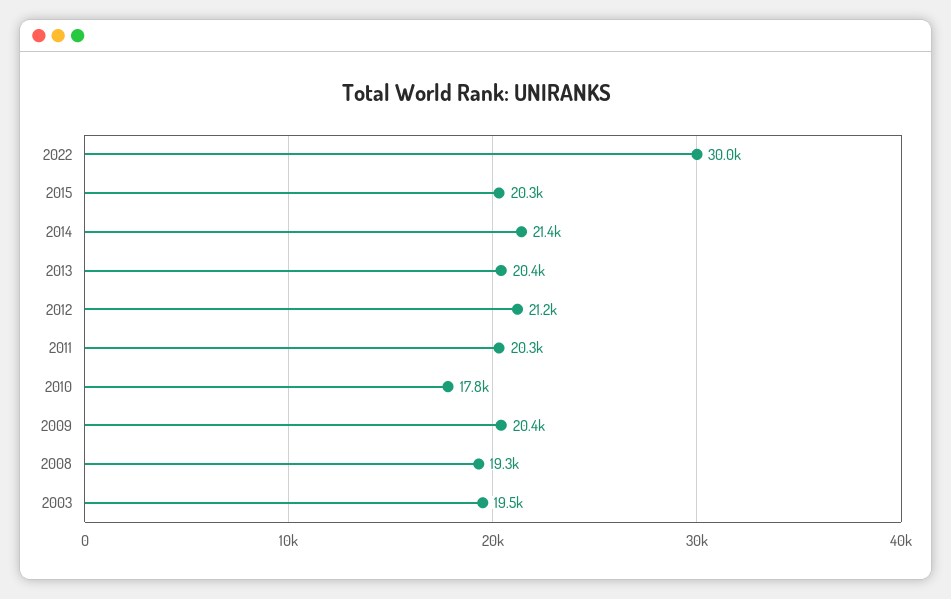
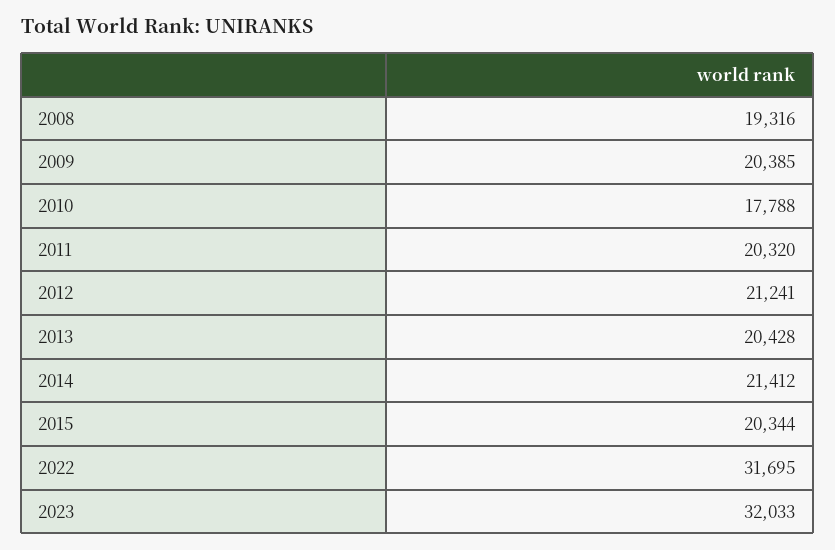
2022: 30000 -> 31695
2003: 19500 -> none
2023: none -> 32033

